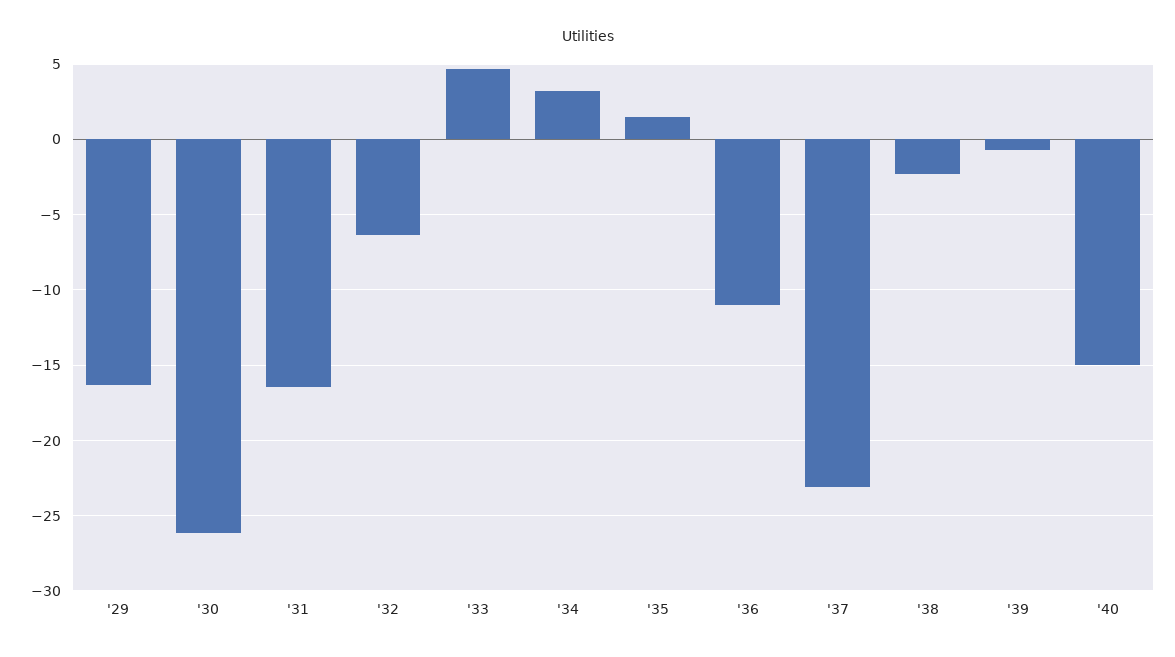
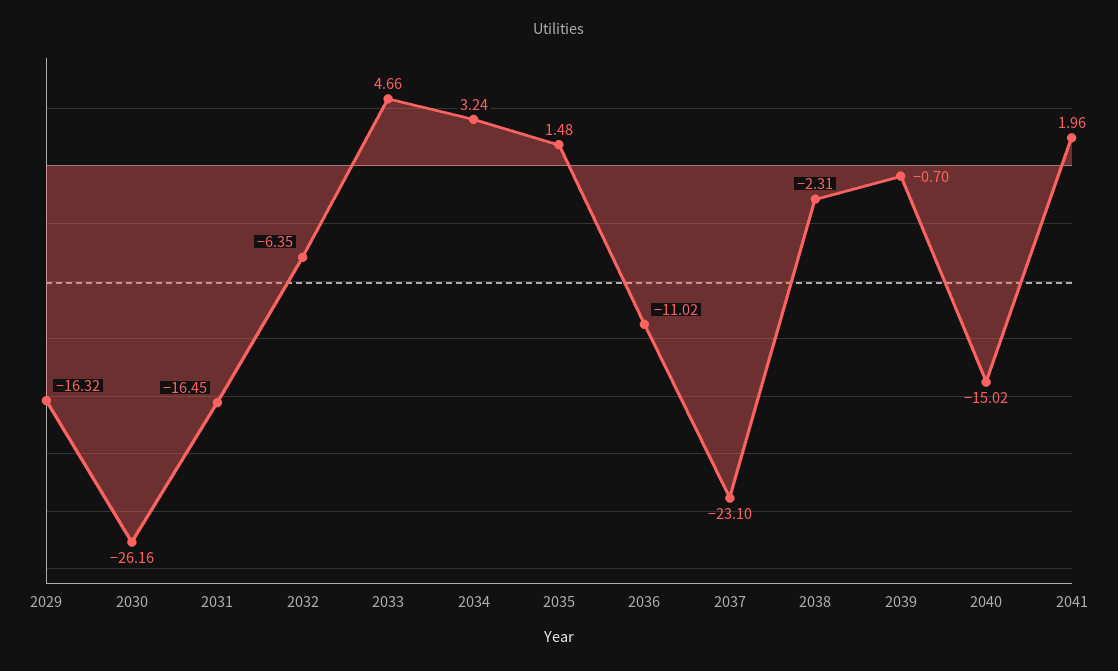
2041: none -> 1.96

